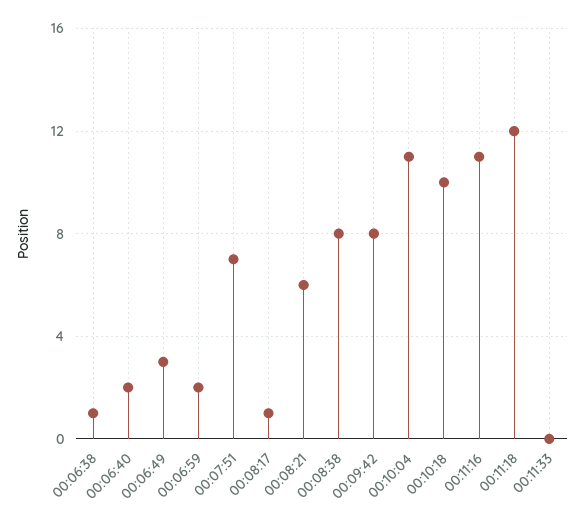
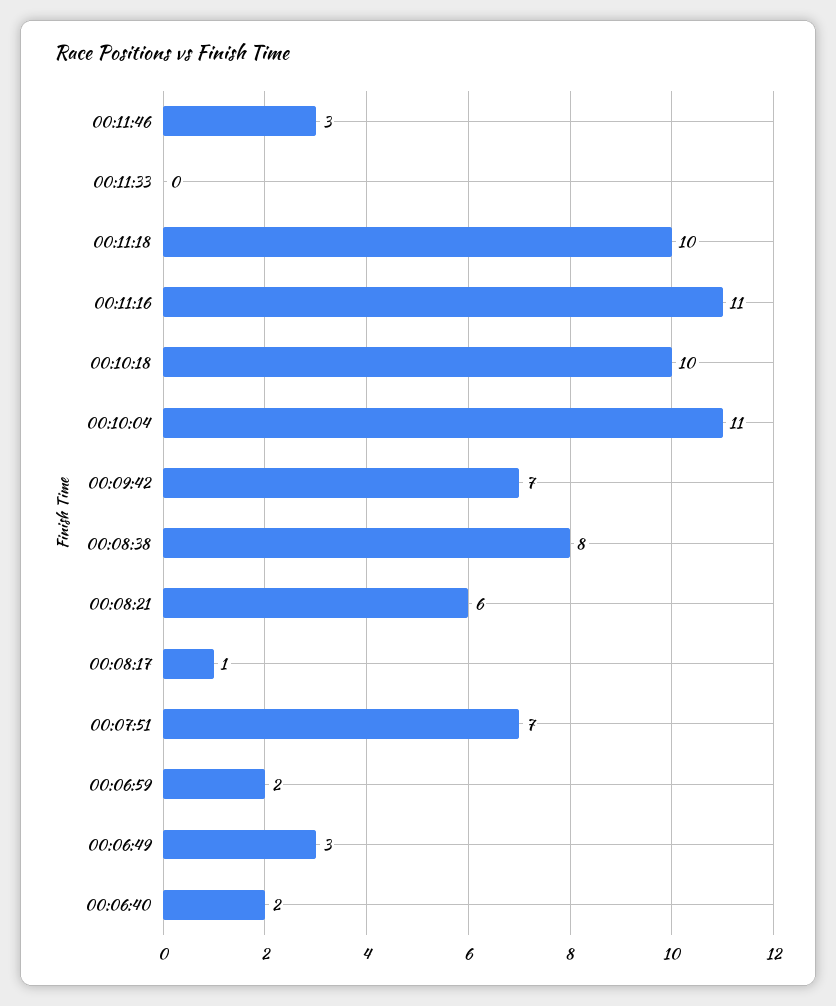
00:06:38: 1 -> none
00:09:42: 8 -> 7
00:11:18: 12 -> 10
00:11:46: none -> 3

